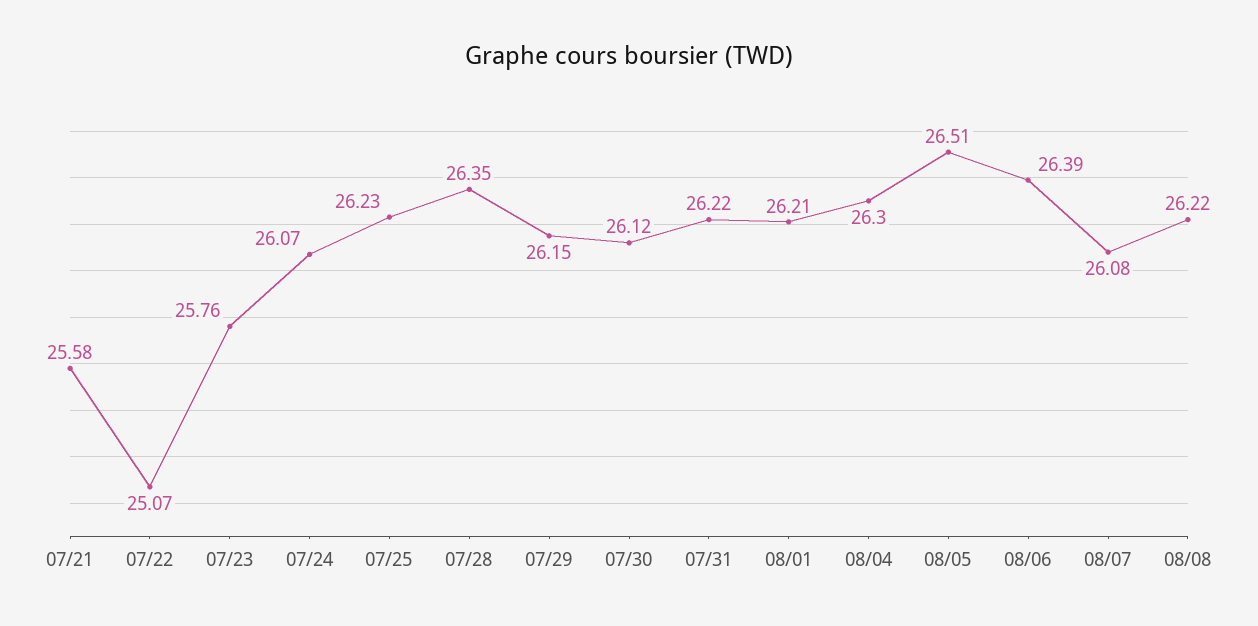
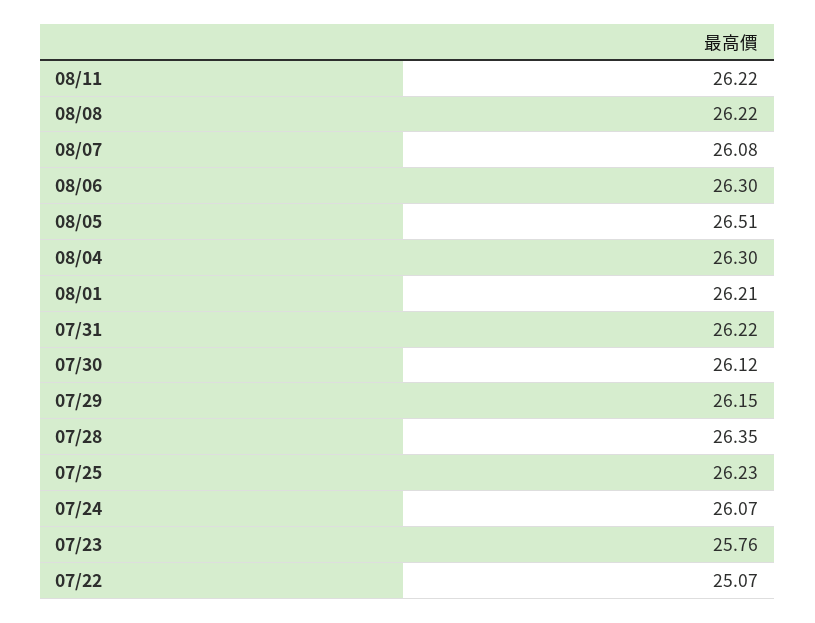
07/21: 25.58 -> none
08/06: 26.39 -> 26.3
08/11: none -> 26.22

